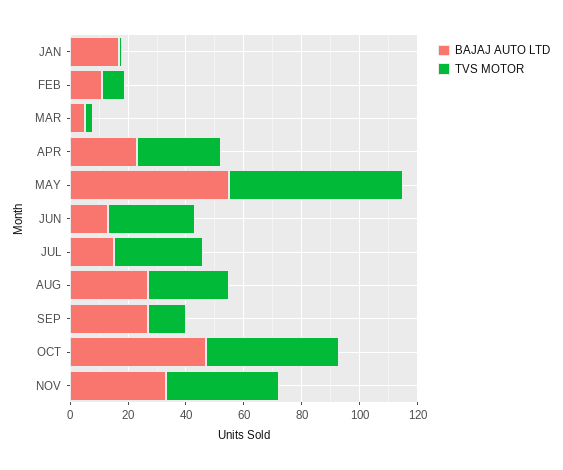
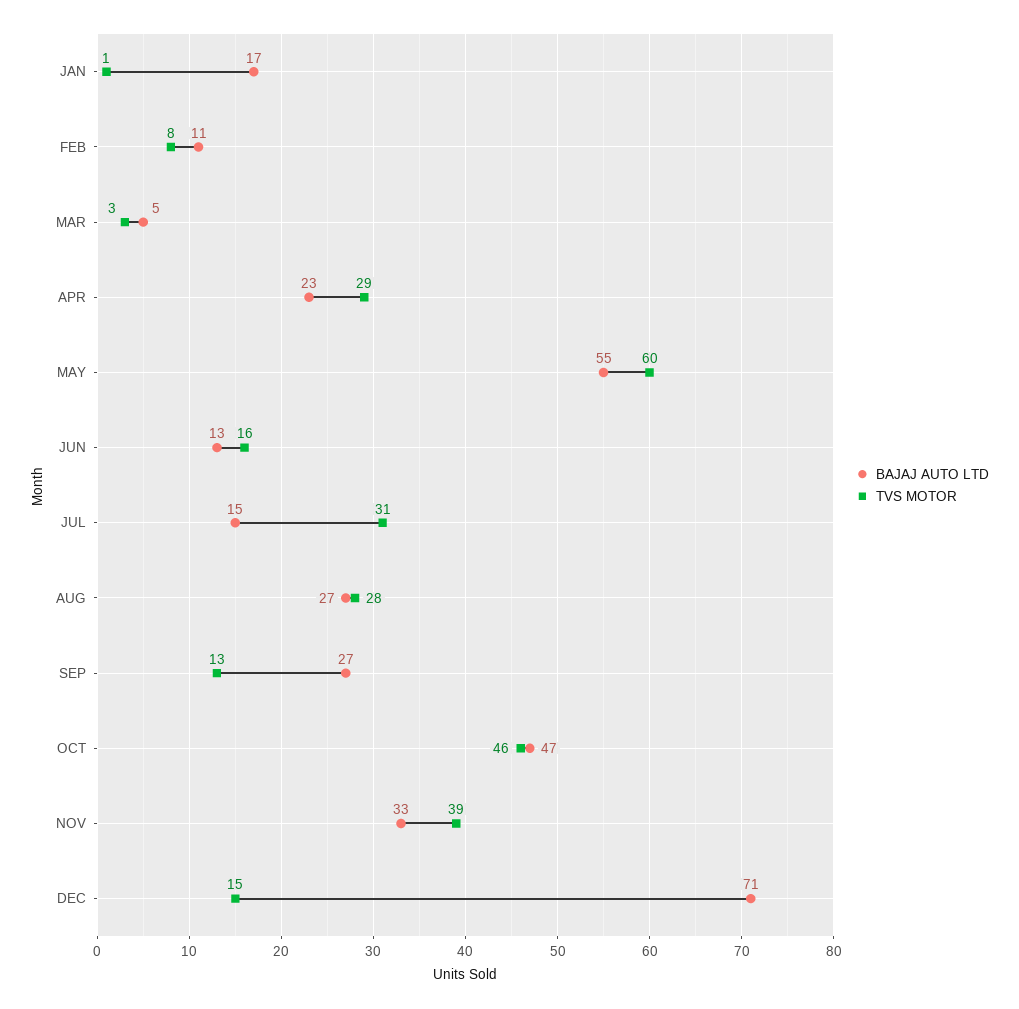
TVS MOTOR, JUN: 30 -> 16
BAJAJ AUTO LTD, DEC: none -> 71
TVS MOTOR, DEC: none -> 15

